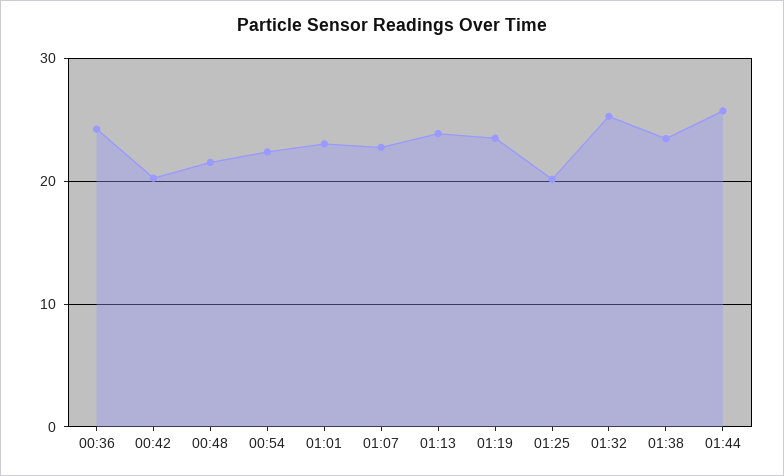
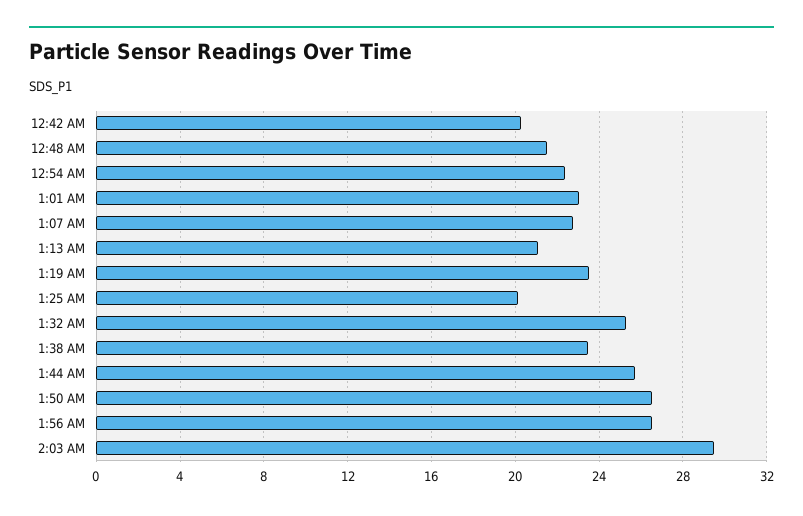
00:36: 24 -> none
01:13: 24 -> 21
1:50 AM: none -> 26.5
1:56 AM: none -> 26.5
2:03 AM: none -> 29.5

